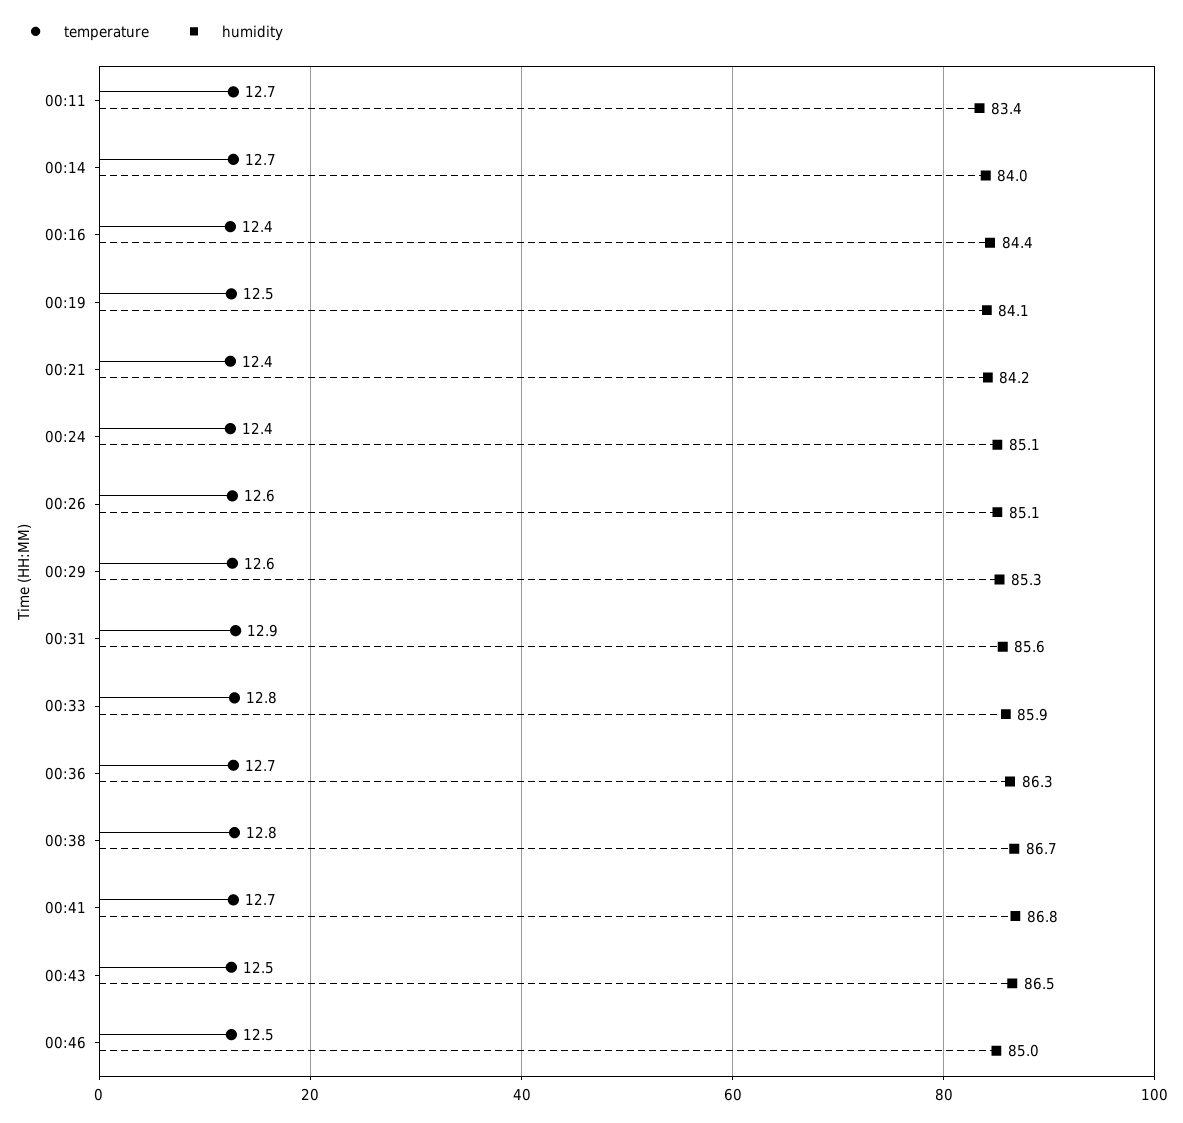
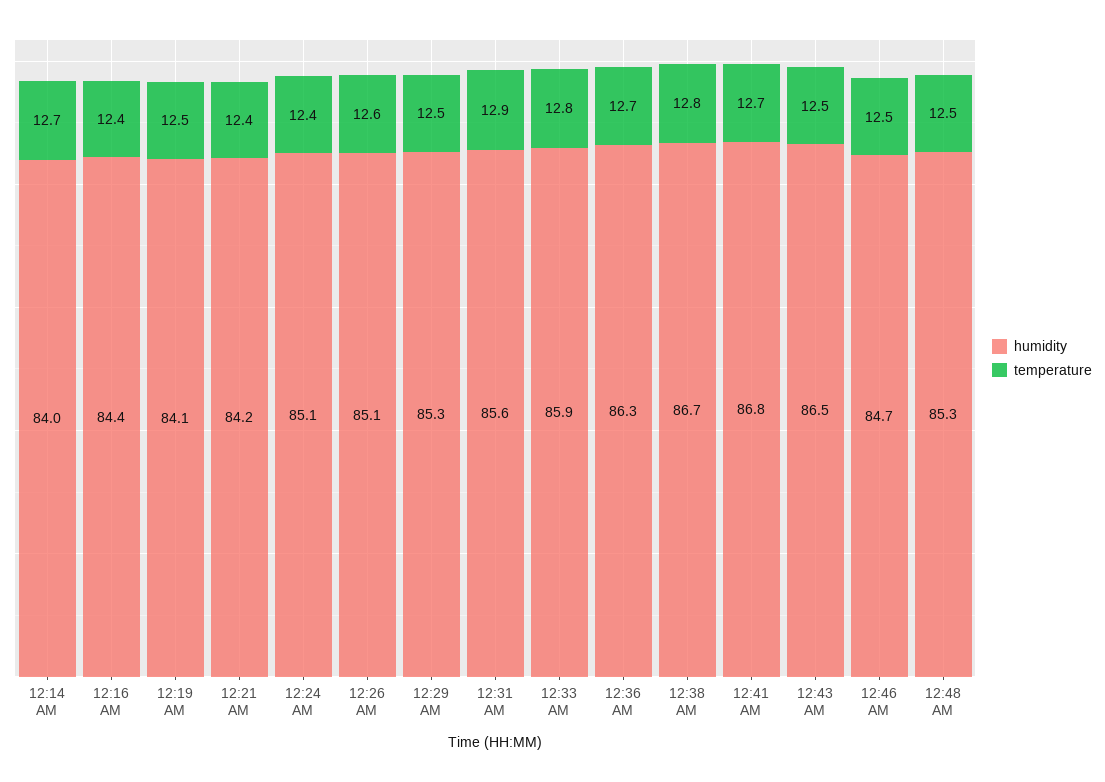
temperature, 00:11: 12.7 -> none
humidity, 00:11: 83.4 -> none
temperature, 00:29: 12.6 -> 12.5
humidity, 00:46: 85 -> 84.7
humidity, 12:48 AM: none -> 85.3
temperature, 12:48 AM: none -> 12.5

